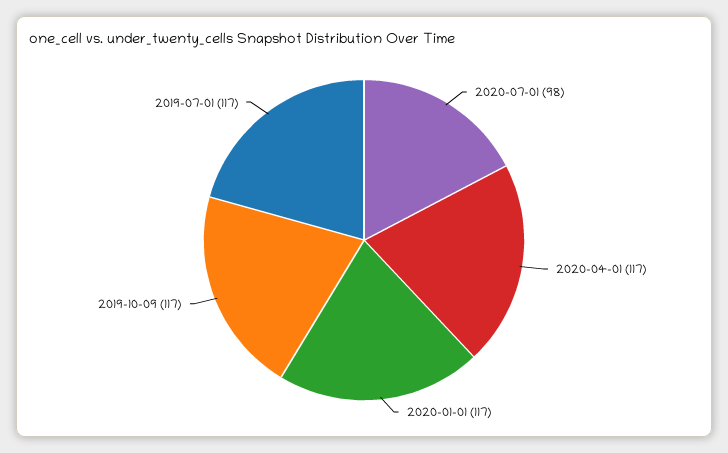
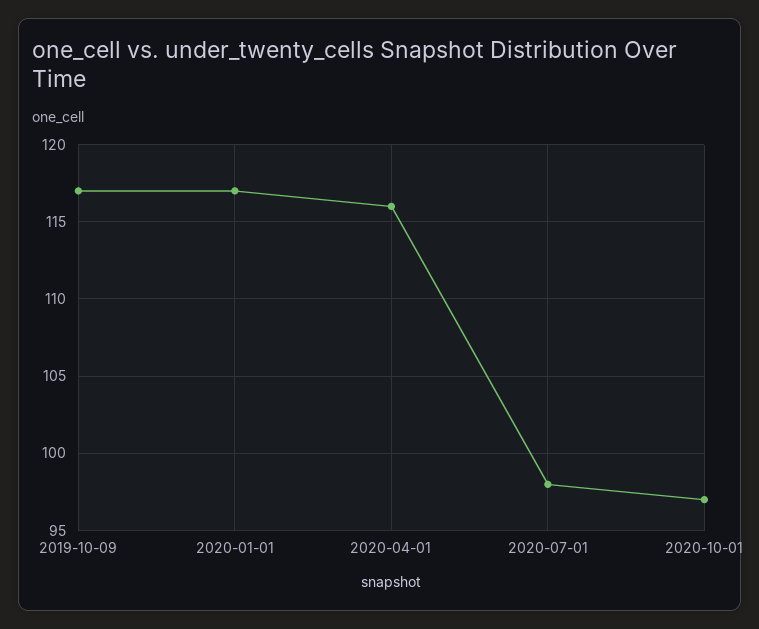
2020-04-01: 117 -> 116
2019-07-01: 117 -> none
2020-10-01: none -> 97

